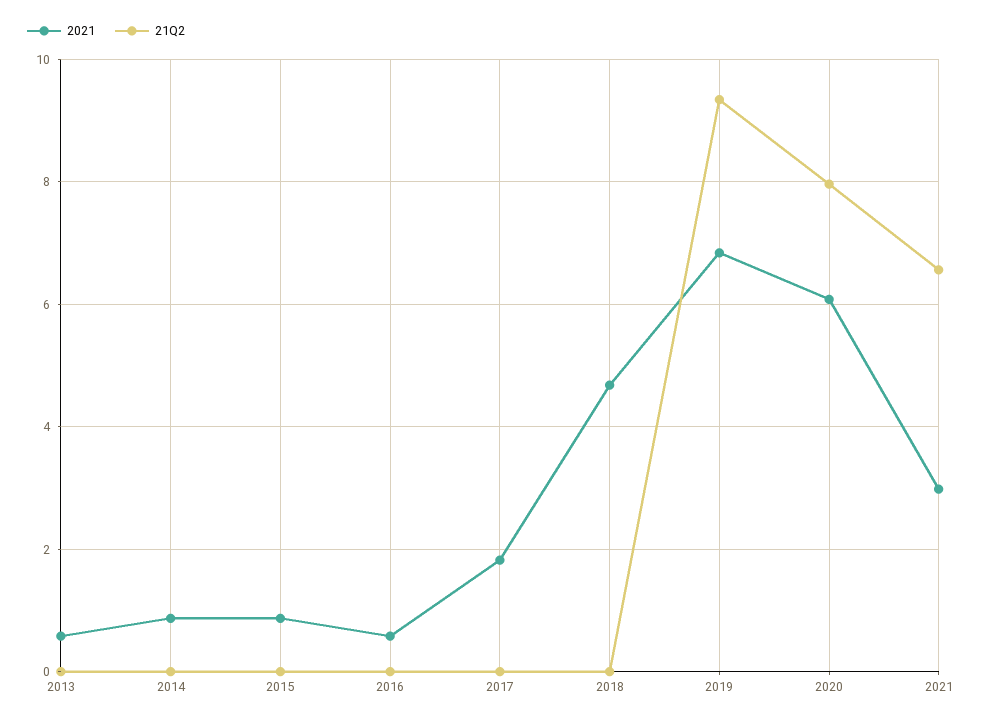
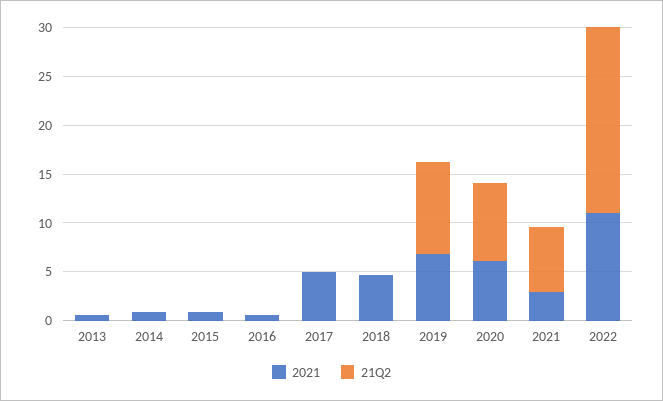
2021, 2017: 1.8 -> 5
2021, 2022: none -> 11
21Q2, 2022: none -> 19

